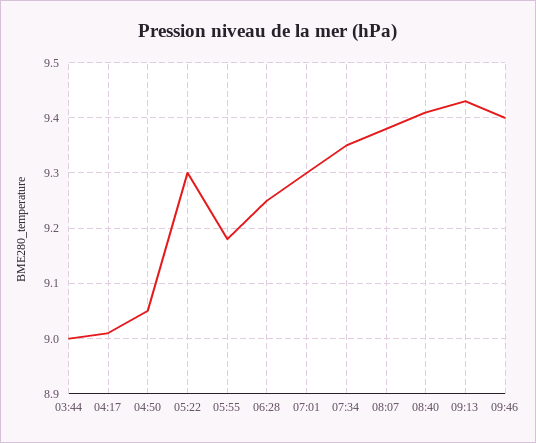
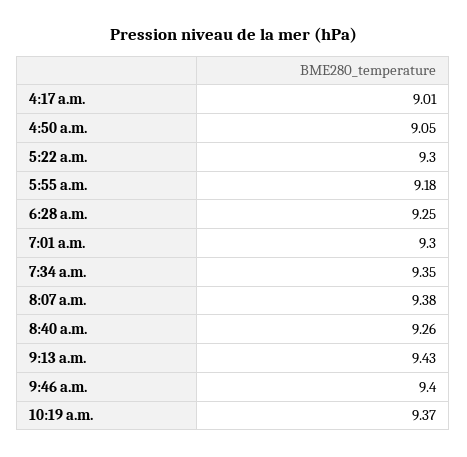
03:44: 9 -> none
08:40: 9.4 -> 9.26
10:19 a.m.: none -> 9.37

